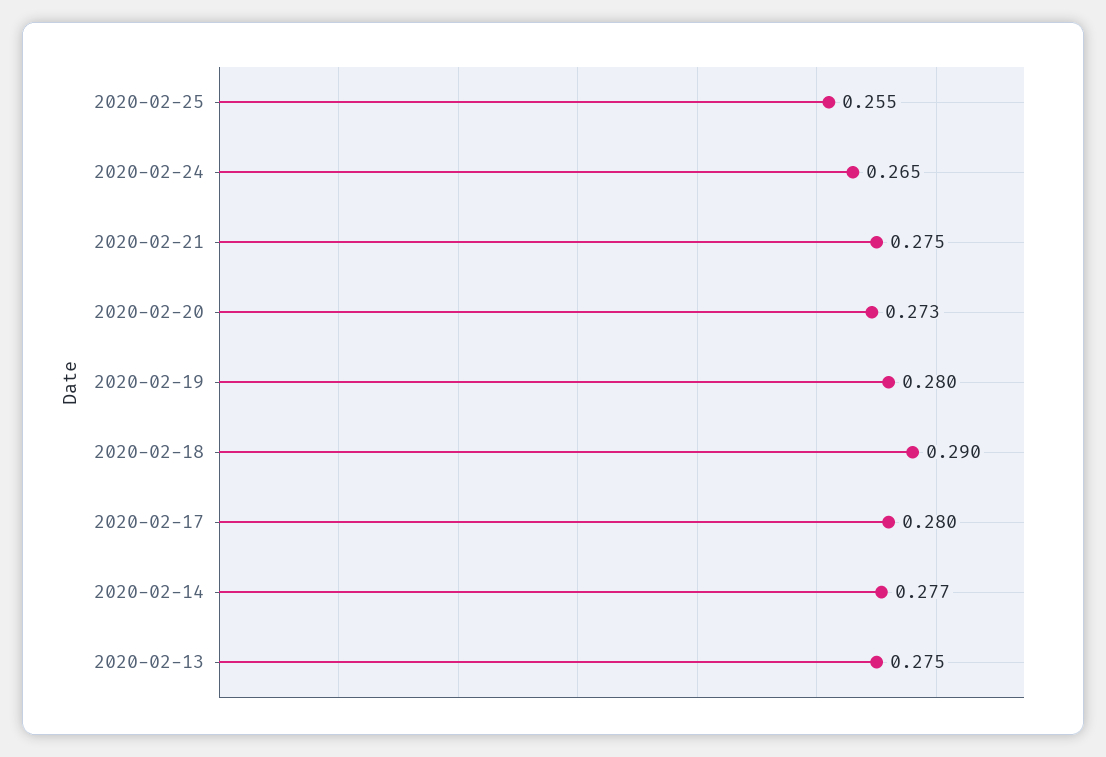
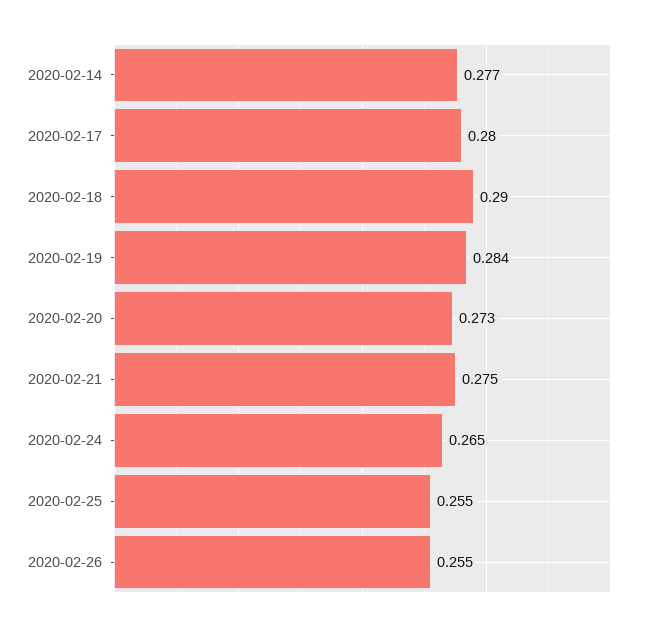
2020-02-19: 0.28 -> 0.284
2020-02-13: 0.275 -> none
2020-02-26: none -> 0.255

